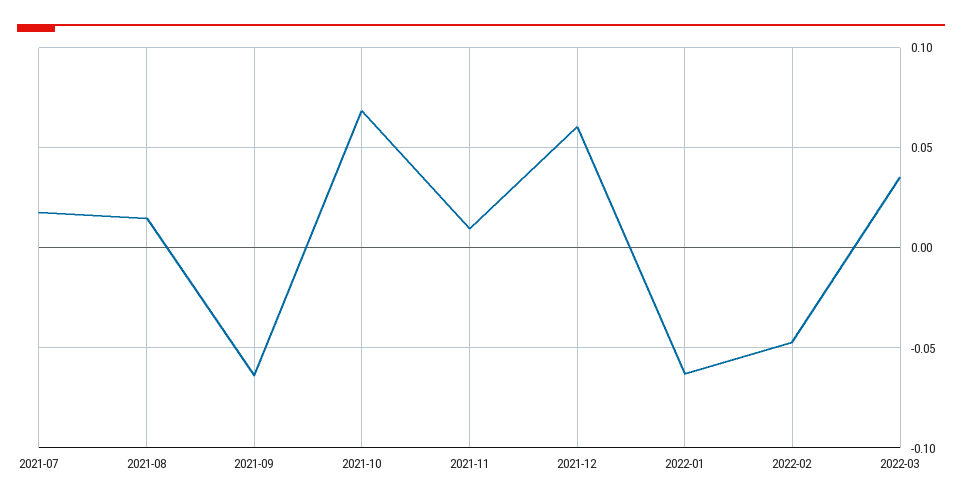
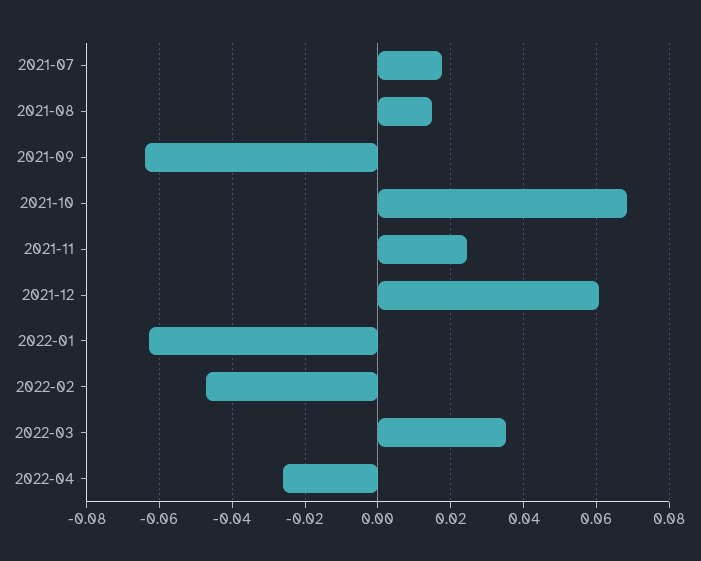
2021-11: 0.01 -> 0.024
2022-04: none -> -0.026

